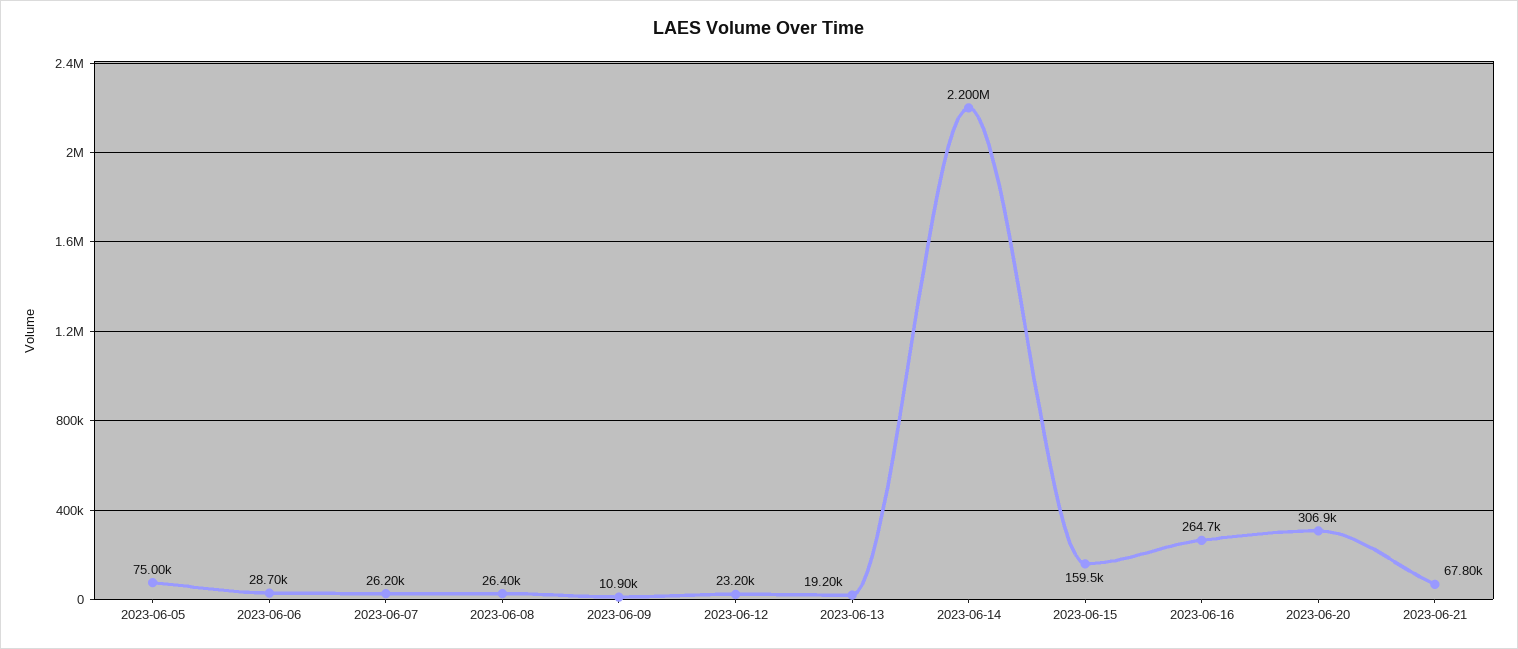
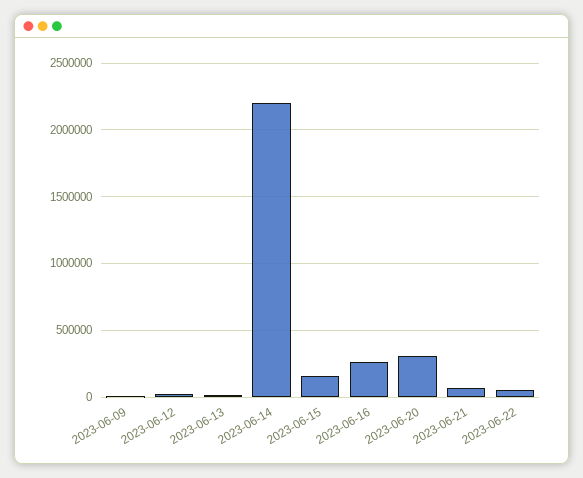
2023-06-05: 75000 -> none
2023-06-06: 28700 -> none
2023-06-07: 26200 -> none
2023-06-08: 26400 -> none
2023-06-22: none -> 50000

